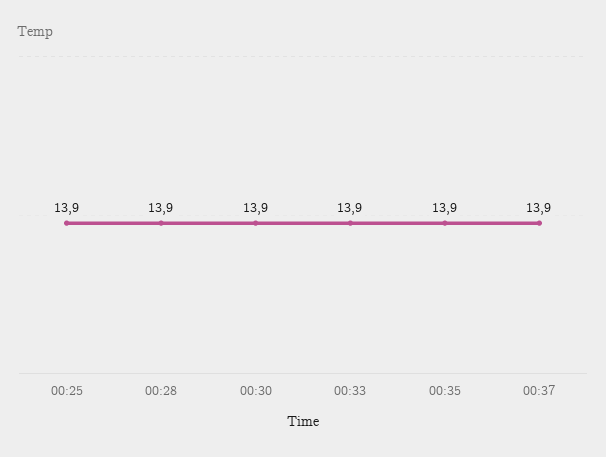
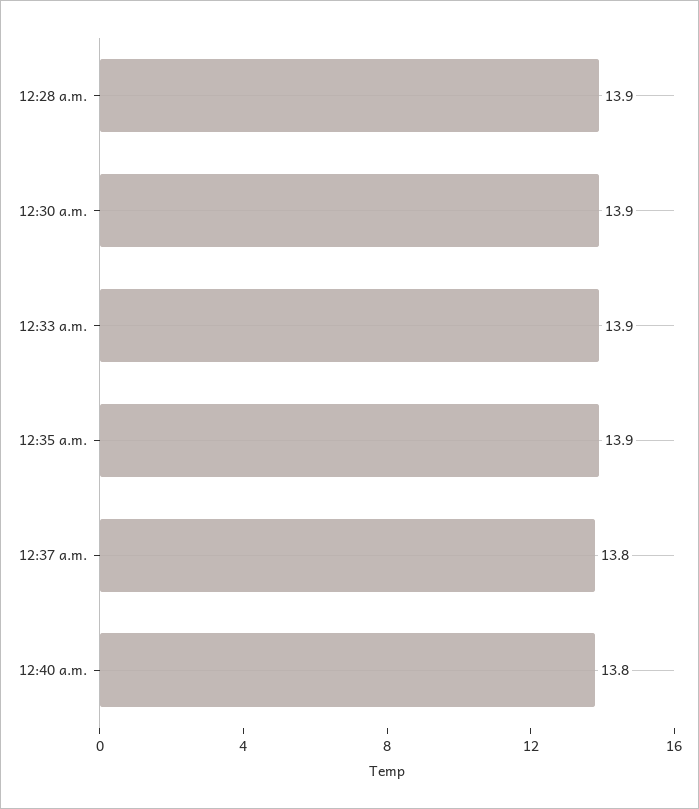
00:25: 13.9 -> none
00:37: 13.9 -> 13.8
12:40 a.m.: none -> 13.8

